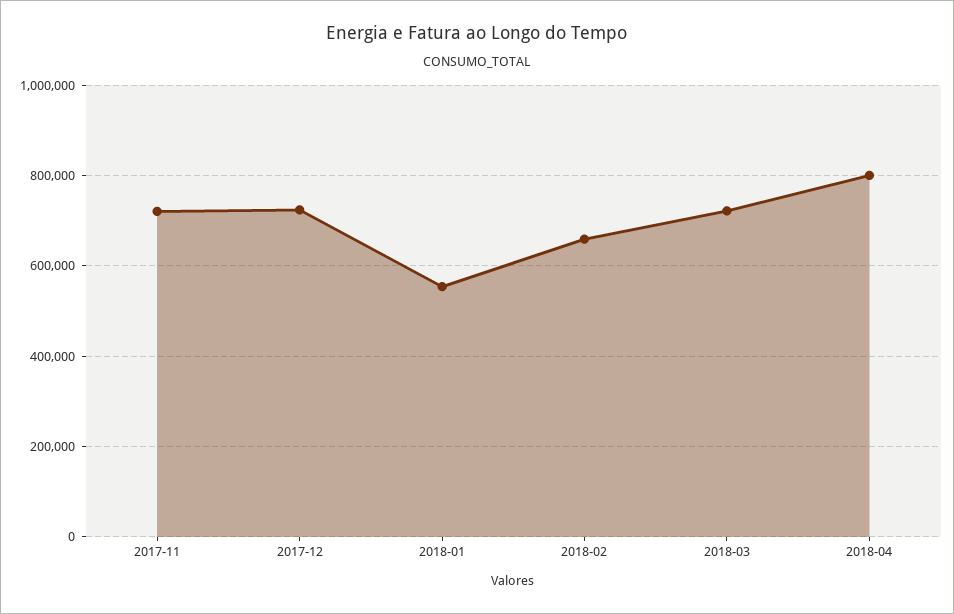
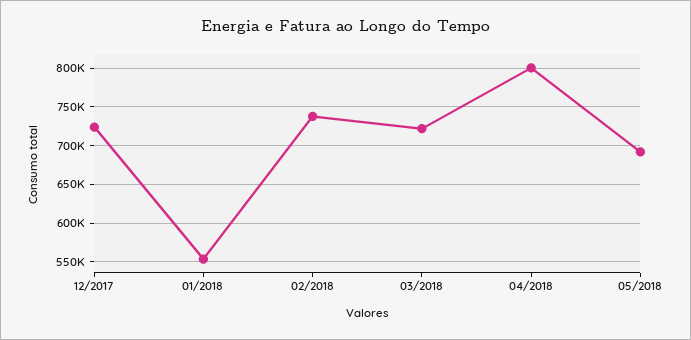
2017-11: 720000 -> none
2018-02: 660000 -> 740000
05/2018: none -> 690000

